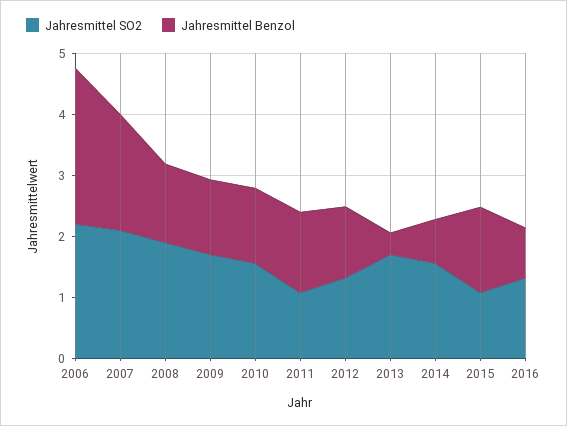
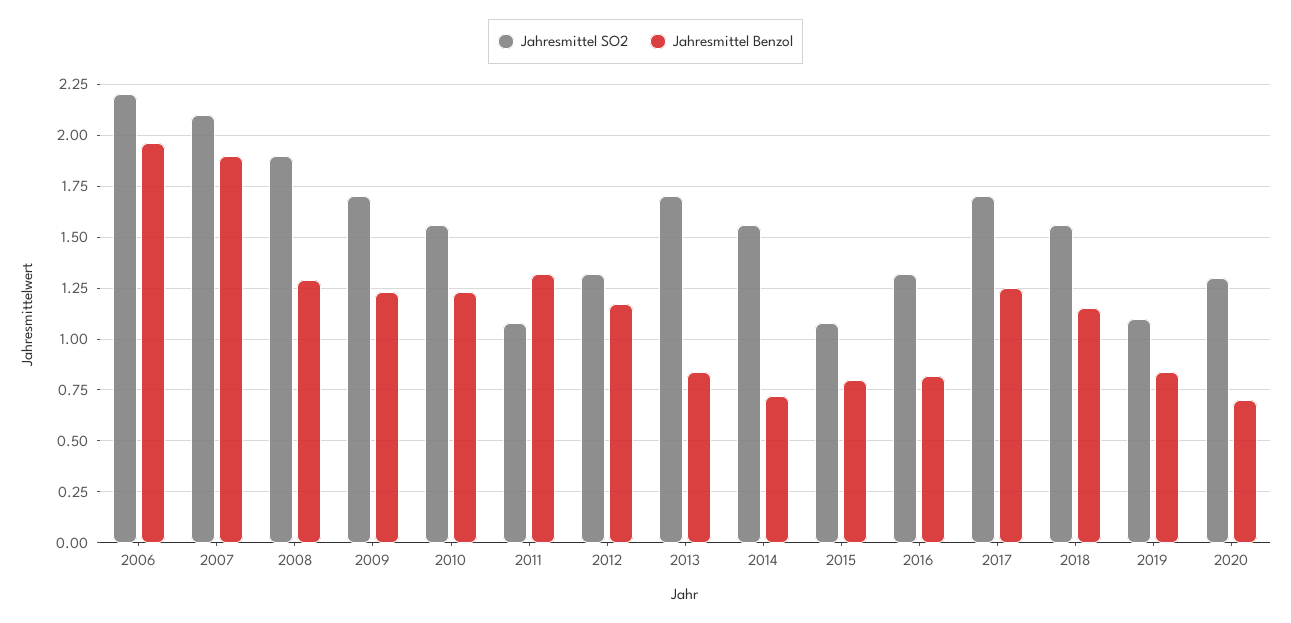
Jahresmittel Benzol, 2006: 2.6 -> 1.95
Jahresmittel Benzol, 2013: 0.4 -> 0.85
Jahresmittel Benzol, 2015: 1.4 -> 0.8
Jahresmittel SO2, 2017: none -> 1.7
Jahresmittel Benzol, 2017: none -> 1.25
Jahresmittel SO2, 2018: none -> 1.55
Jahresmittel Benzol, 2018: none -> 1.15
Jahresmittel SO2, 2019: none -> 1.1
Jahresmittel Benzol, 2019: none -> 0.85
Jahresmittel SO2, 2020: none -> 1.3
Jahresmittel Benzol, 2020: none -> 0.7

